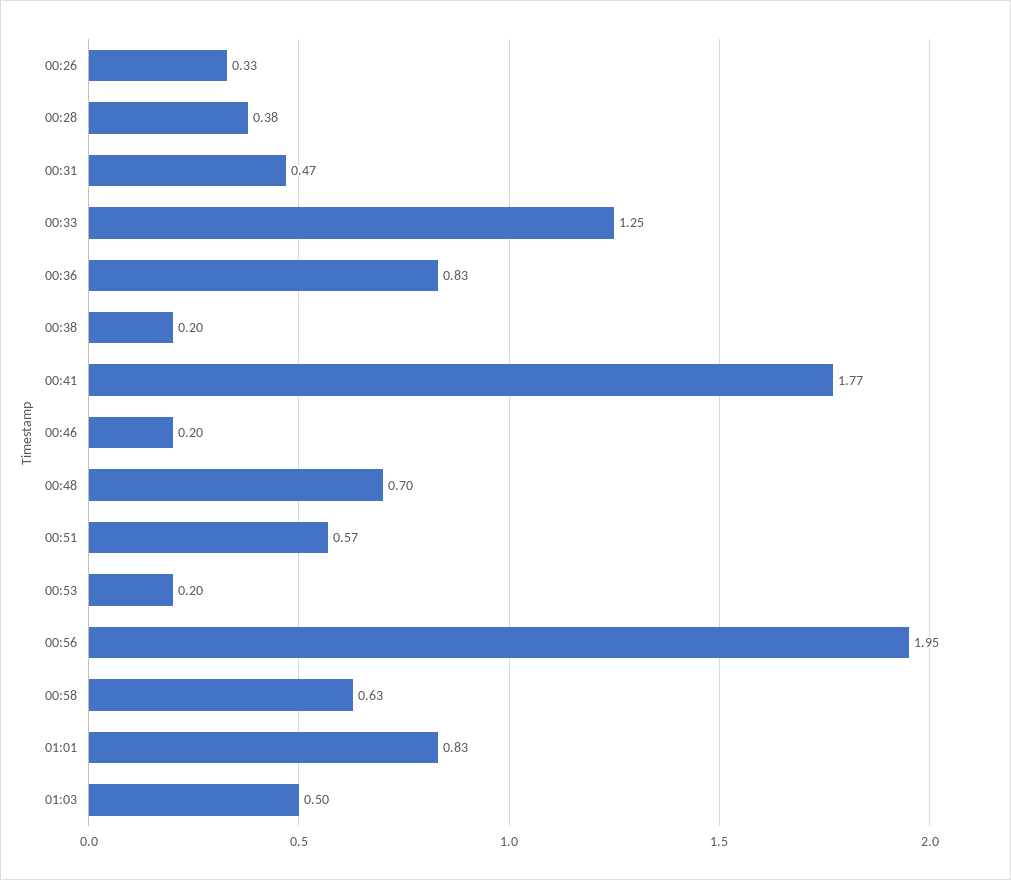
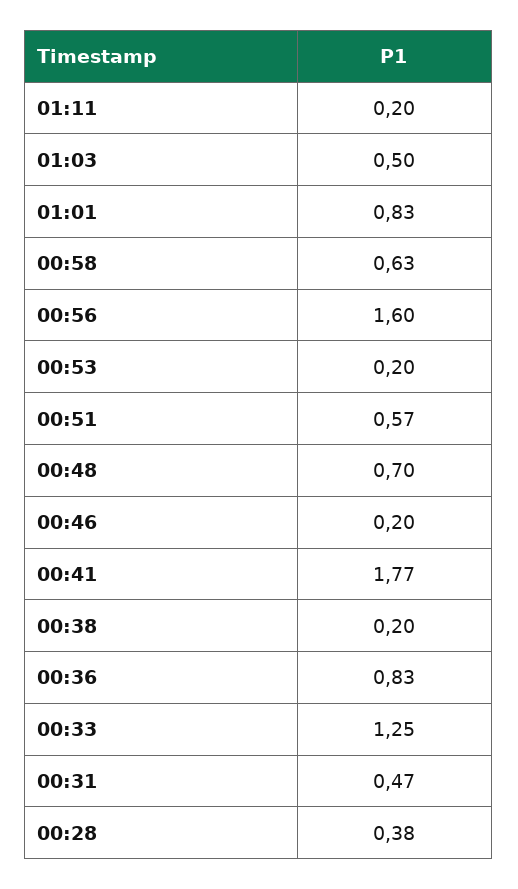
00:26: 0.33 -> none
00:56: 1.95 -> 1.6
01:11: none -> 0.2

